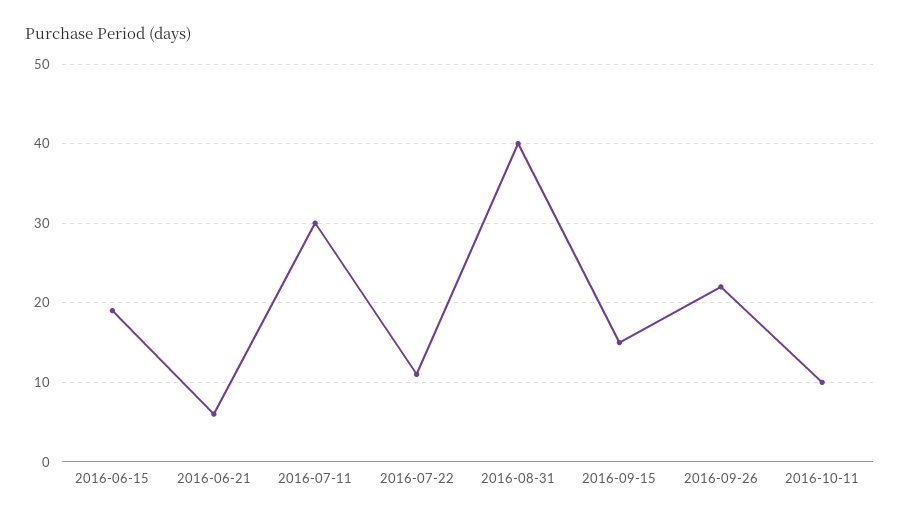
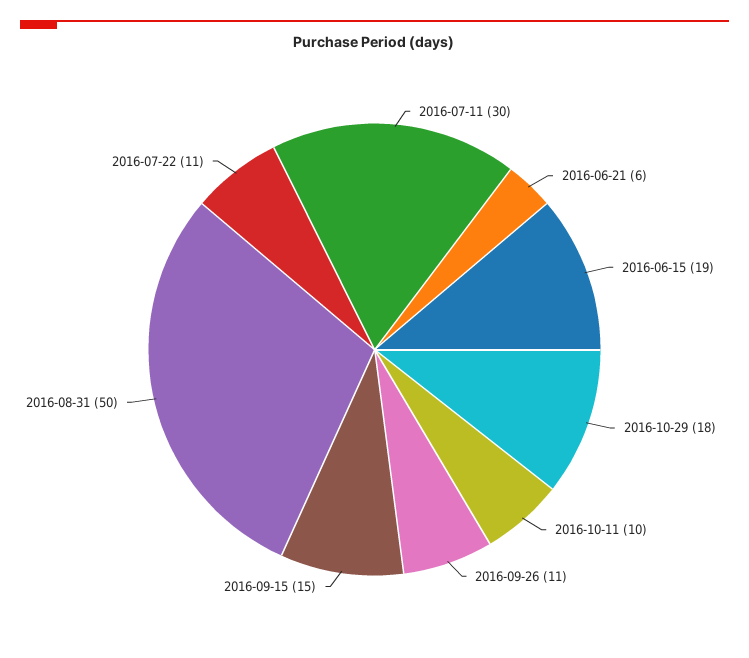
2016-08-31: 40 -> 50
2016-09-26: 22 -> 11
2016-10-29: none -> 18

